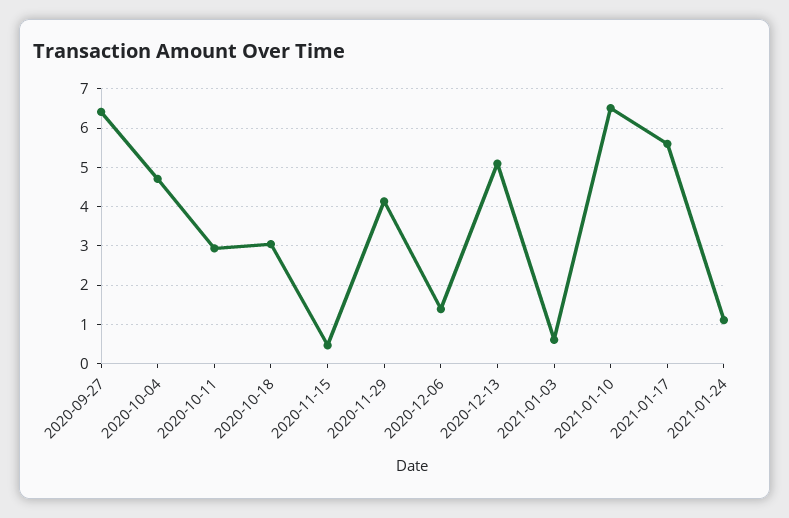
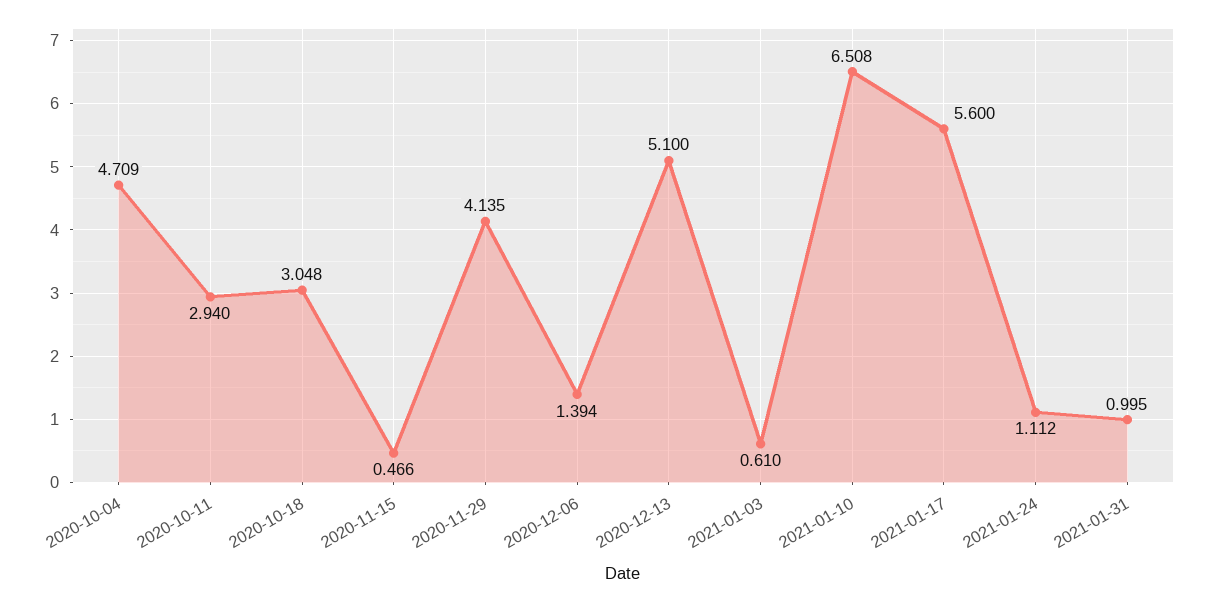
2020-09-27: 6.4 -> none
2021-01-31: none -> 0.995

